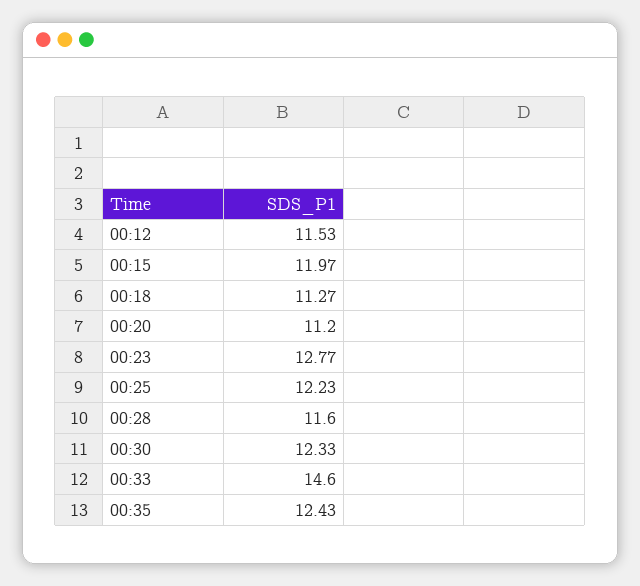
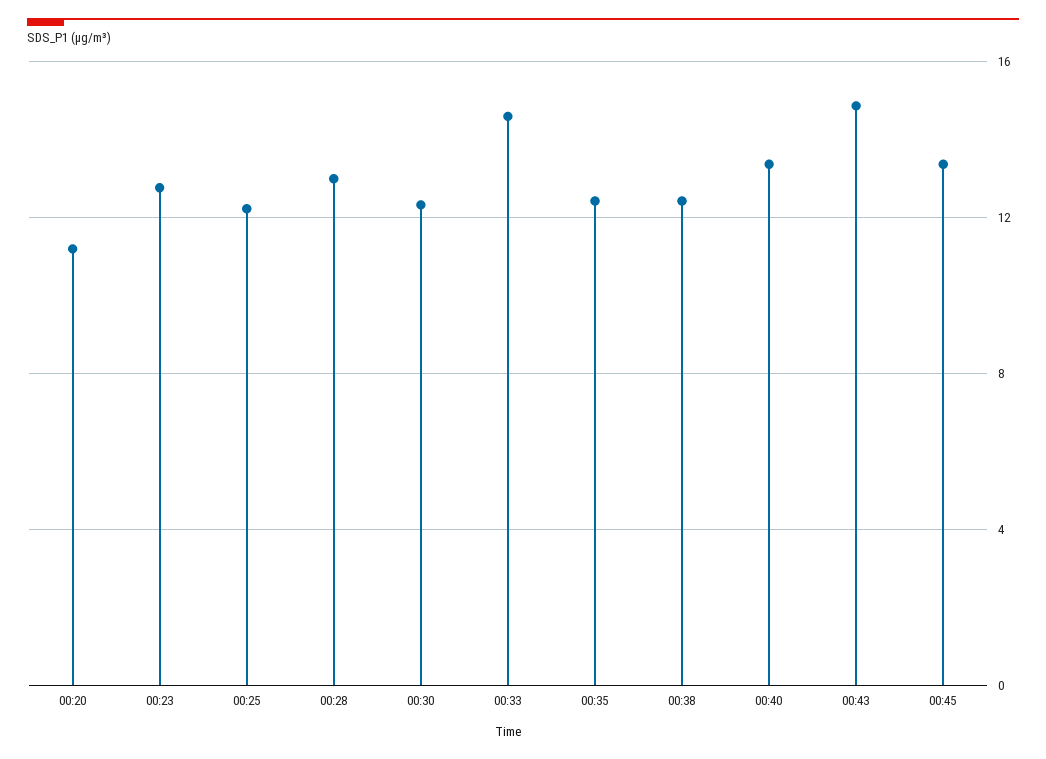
00:12: 11.53 -> none
00:15: 11.97 -> none
00:18: 11.27 -> none
00:28: 11.6 -> 13
00:38: none -> 12.5
00:40: none -> 13.5
00:43: none -> 15
00:45: none -> 13.5

